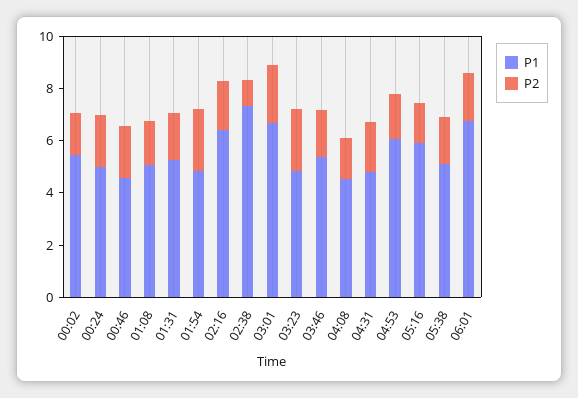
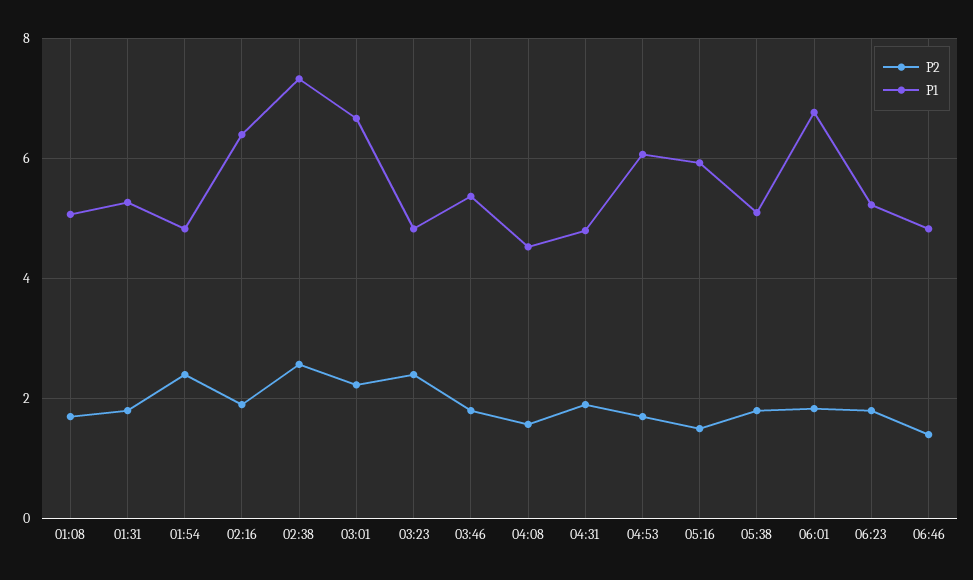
P1, 00:02: 5.5 -> none
P2, 00:02: 1.5 -> none
P1, 00:24: 5 -> none
P2, 00:24: 2 -> none
P1, 00:46: 4.5 -> none
P2, 00:46: 2 -> none
P2, 02:38: 1 -> 2.6
P2, 06:23: none -> 1.8
P1, 06:23: none -> 5.2
P2, 06:46: none -> 1.4
P1, 06:46: none -> 4.8

